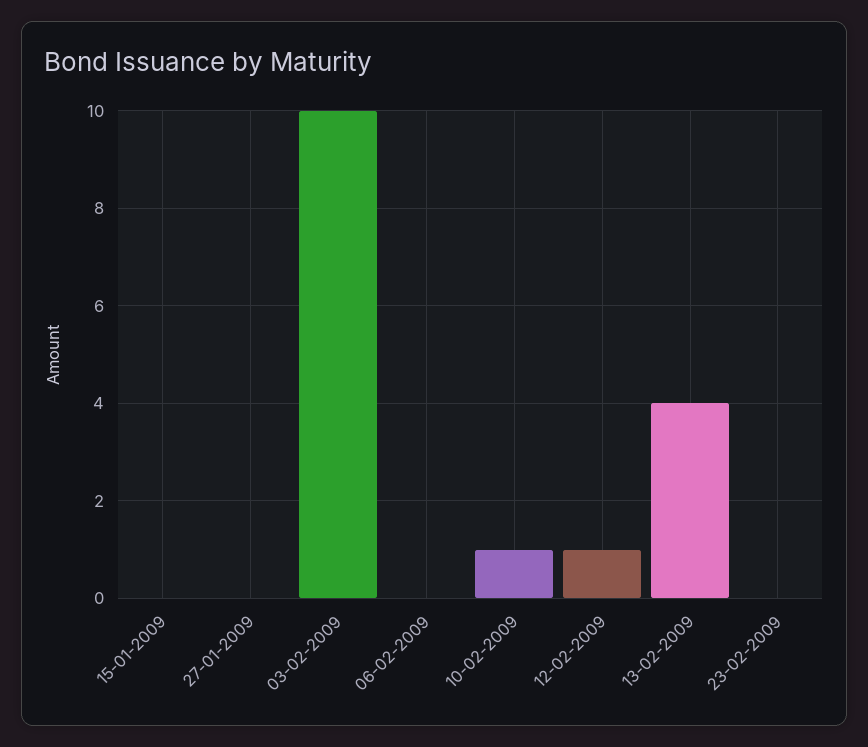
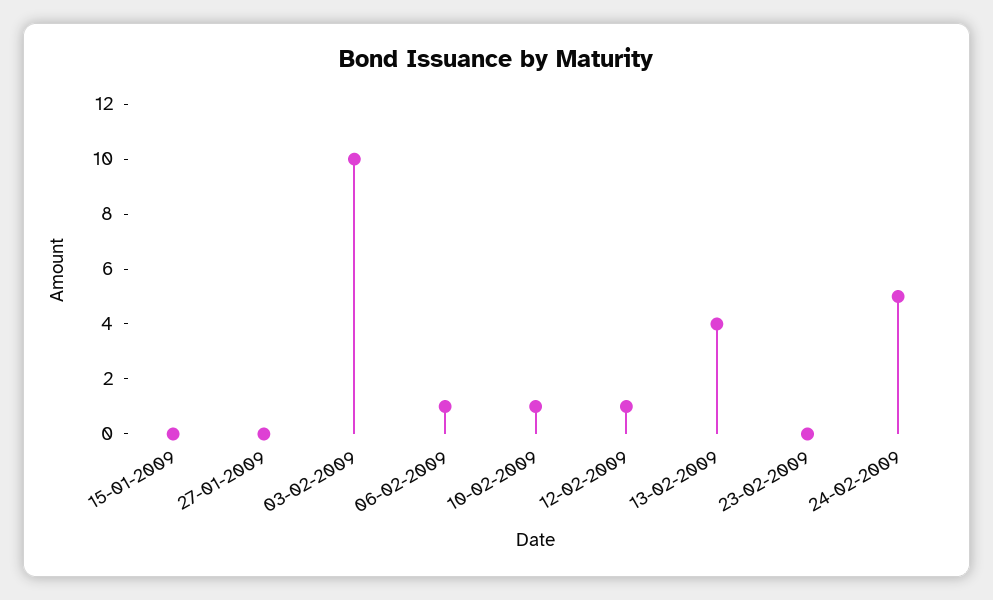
06-02-2009: 0 -> 1
24-02-2009: none -> 5

